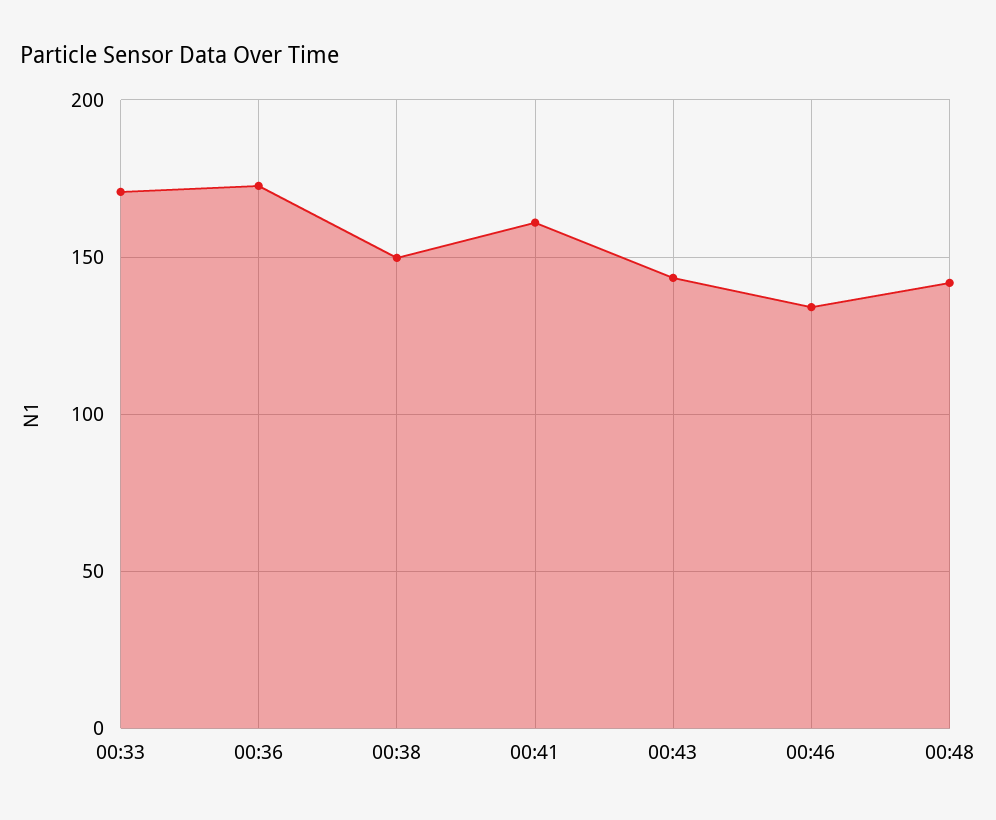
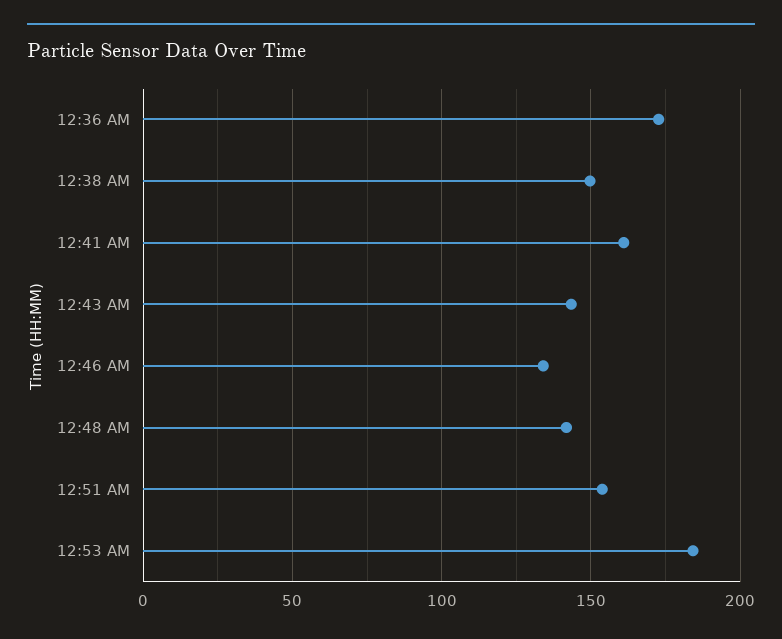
00:33: 170 -> none
12:51 AM: none -> 155
12:53 AM: none -> 185

